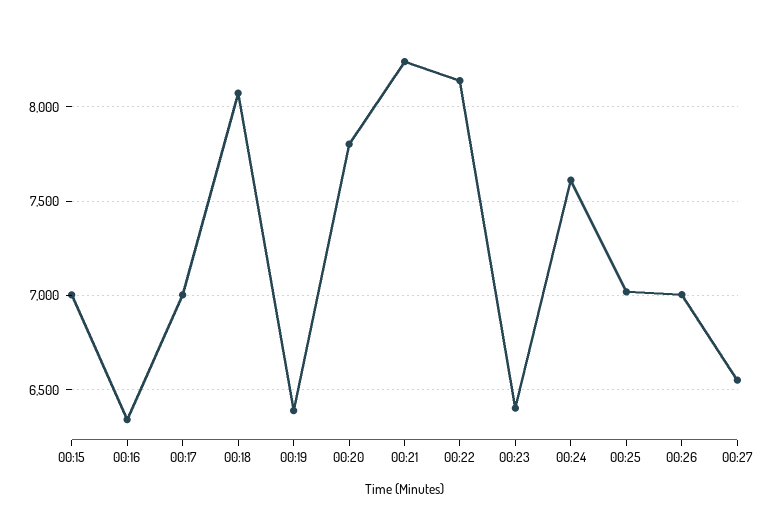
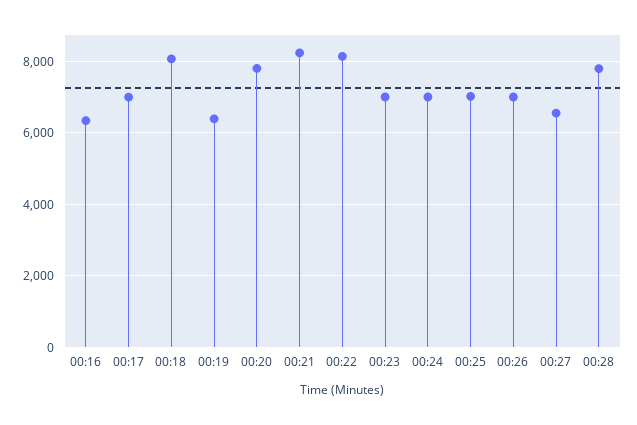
00:15: 7000 -> none
00:23: 6400 -> 7000
00:24: 7600 -> 7000
00:28: none -> 7800

